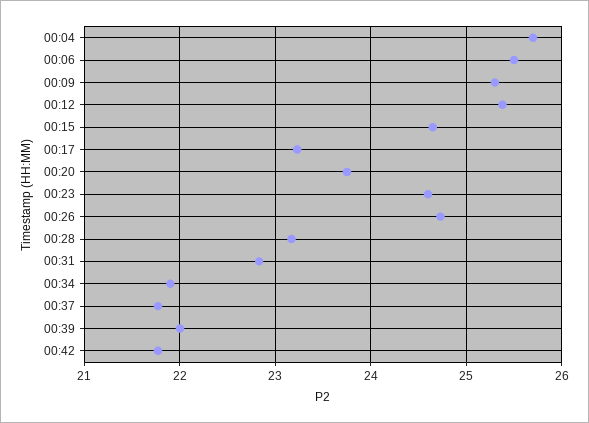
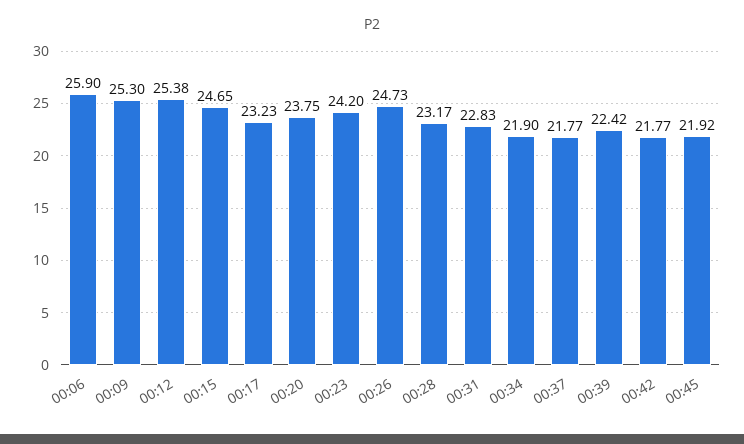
00:04: 25.7 -> none
00:06: 25.5 -> 25.9
00:23: 24.6 -> 24.2
00:39: 22 -> 22.42
00:45: none -> 21.92

